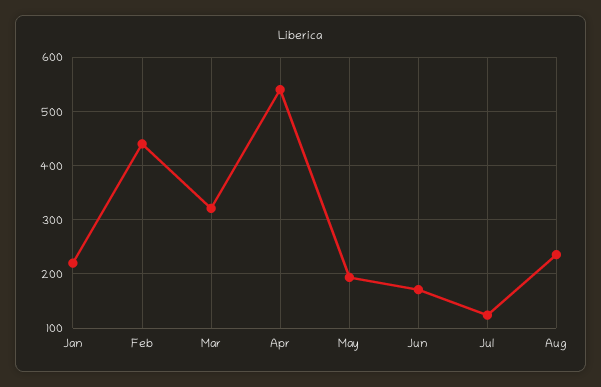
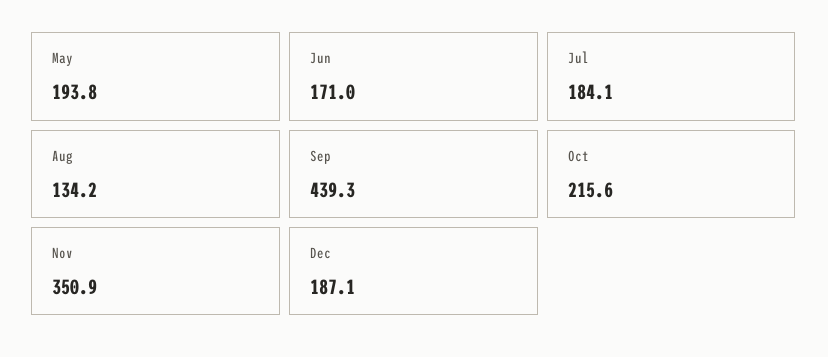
Jan: 220 -> none
Feb: 440 -> none
Mar: 320 -> none
Apr: 540 -> none
Jul: 120 -> 184.1
Aug: 240 -> 134.2
Sep: none -> 439.3
Oct: none -> 215.6
Nov: none -> 350.9
Dec: none -> 187.1

